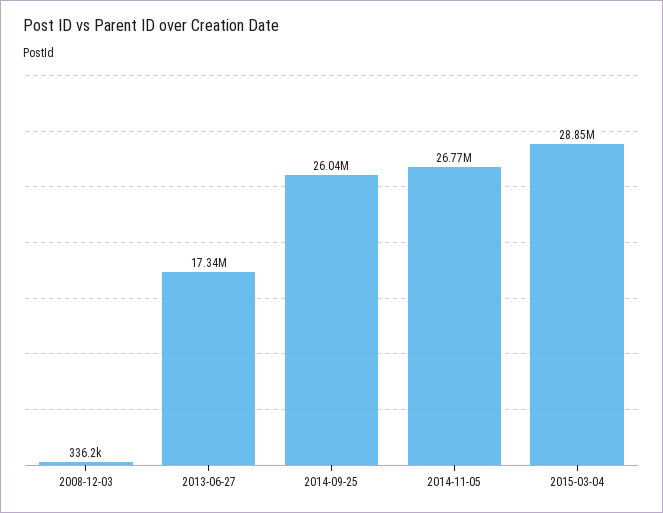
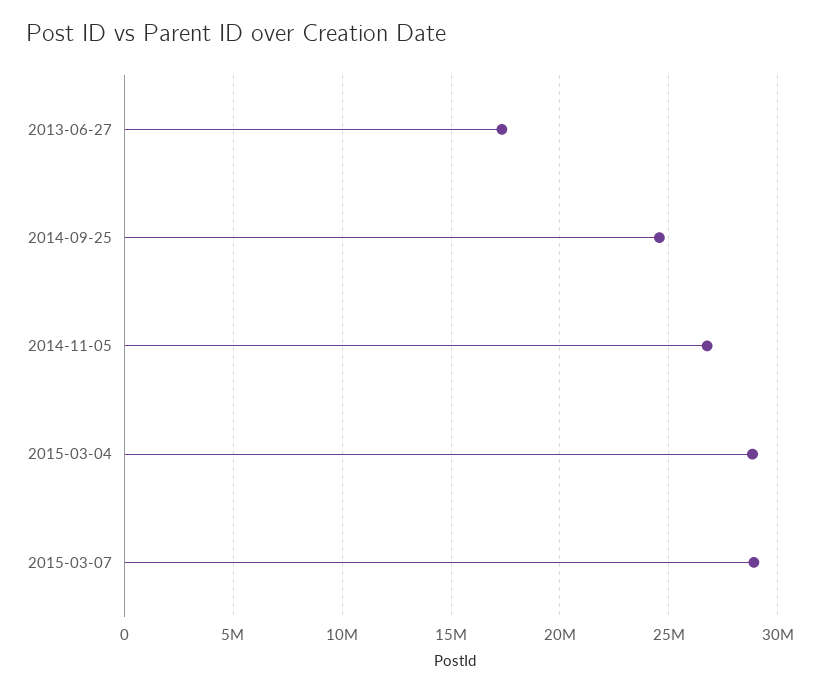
2008-12-03: 336200 -> none
2014-09-25: 26040000 -> 24500000
2015-03-07: none -> 29000000

